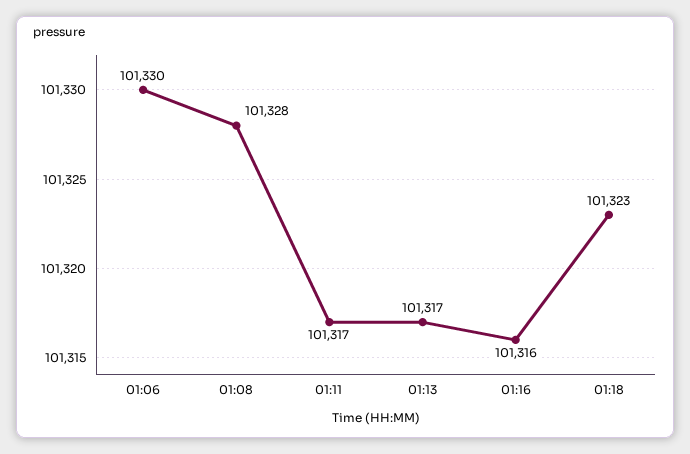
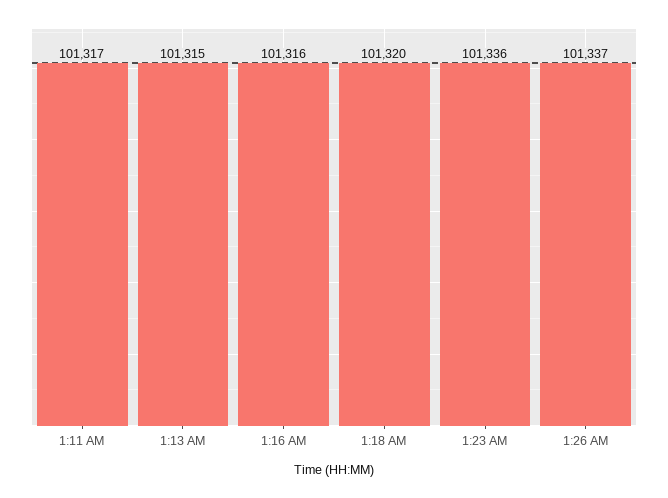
01:06: 101330 -> none
01:08: 101328 -> none
01:13: 101317 -> 101315
01:18: 101323 -> 101320
1:23 AM: none -> 101336
1:26 AM: none -> 101337

